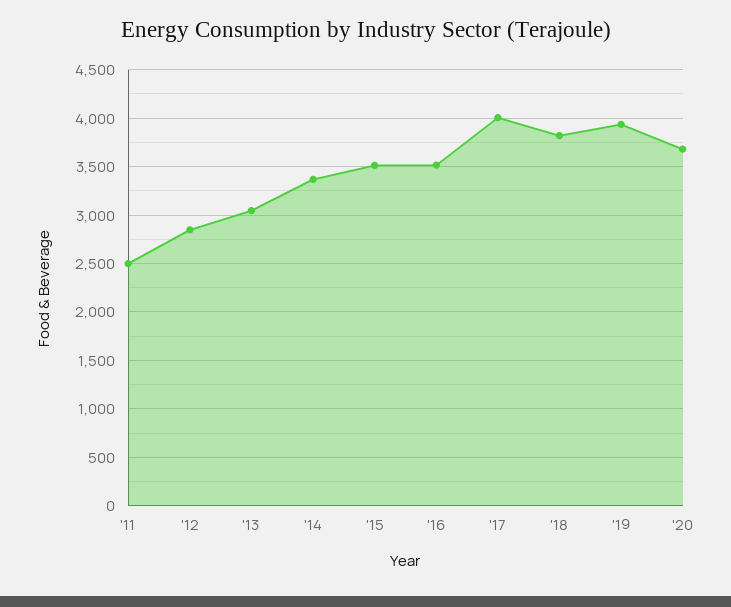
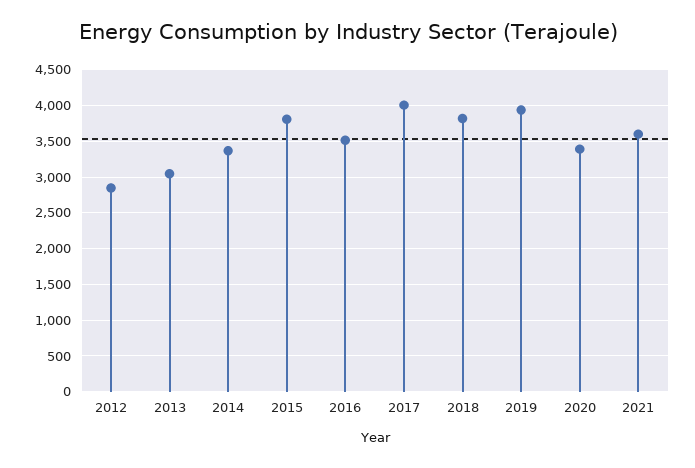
'11: 2500 -> none
'15: 3500 -> 3800
'20: 3700 -> 3400
2021: none -> 3600

